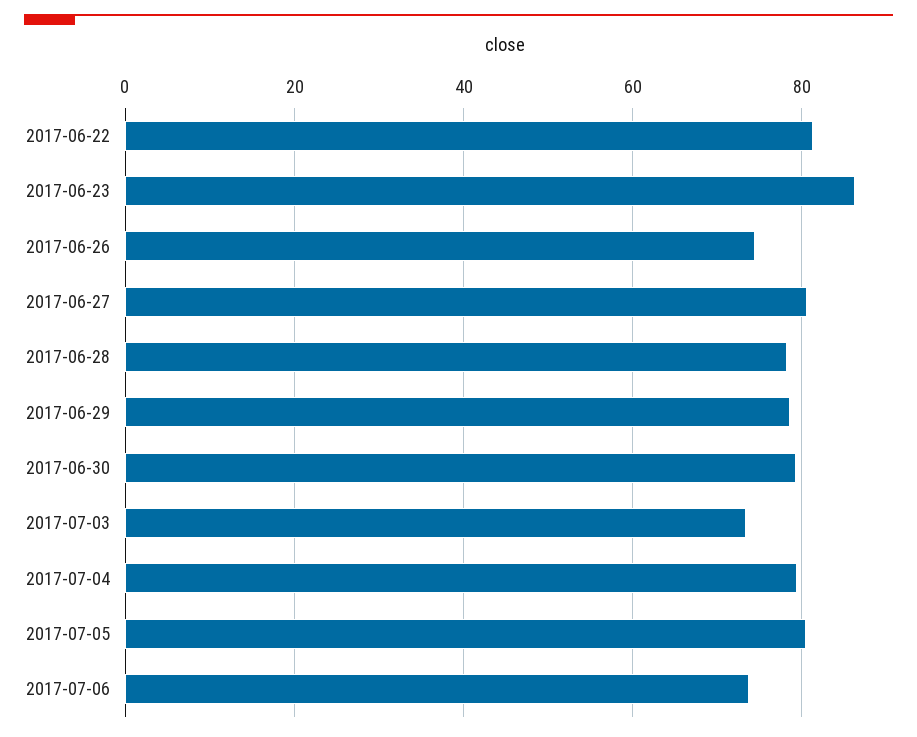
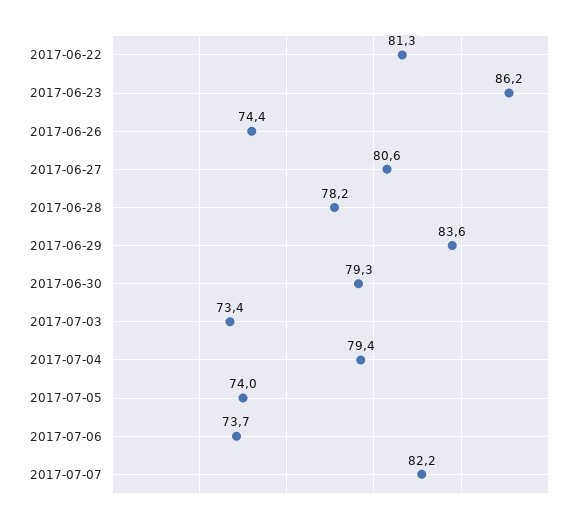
2017-06-29: 78 -> 83.6
2017-07-05: 80 -> 74
2017-07-07: none -> 82.2

